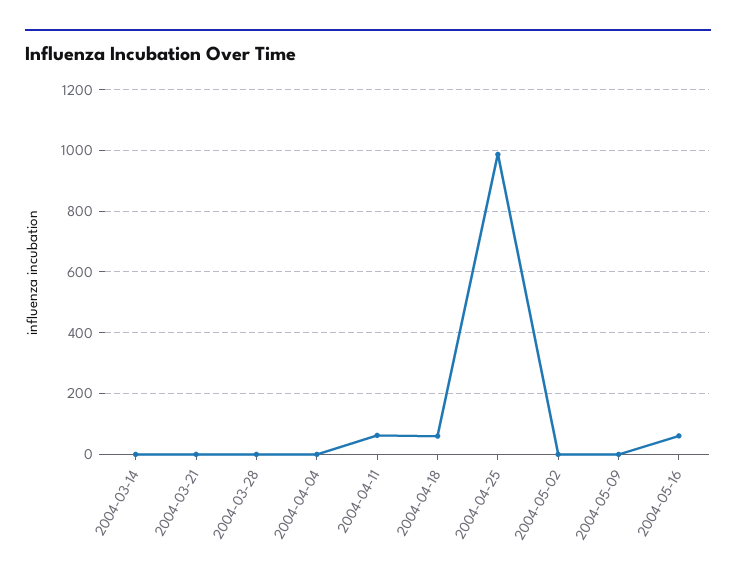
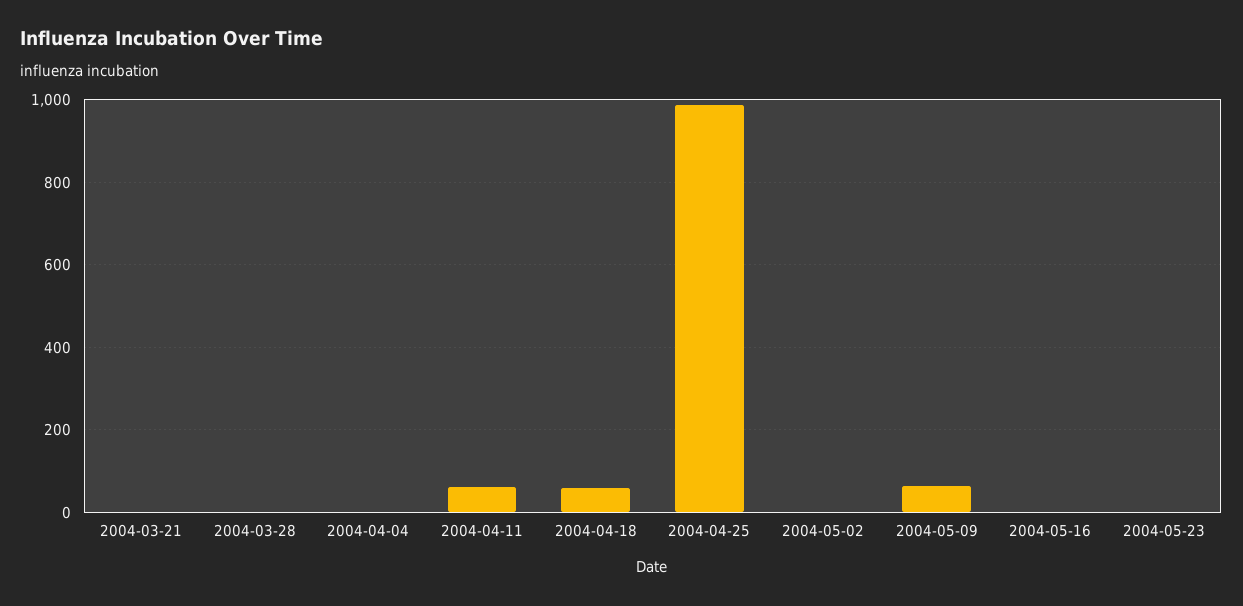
2004-03-14: 0 -> none
2004-05-09: 0 -> 60
2004-05-16: 60 -> 0
2004-05-23: none -> 0

